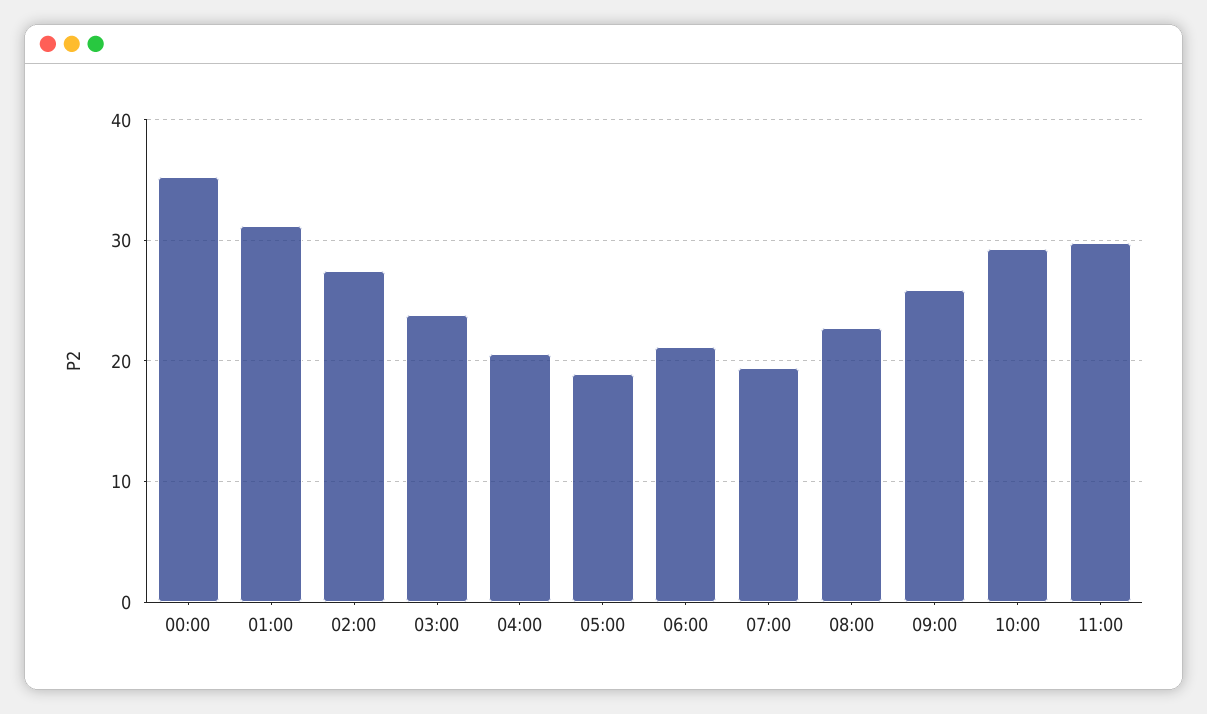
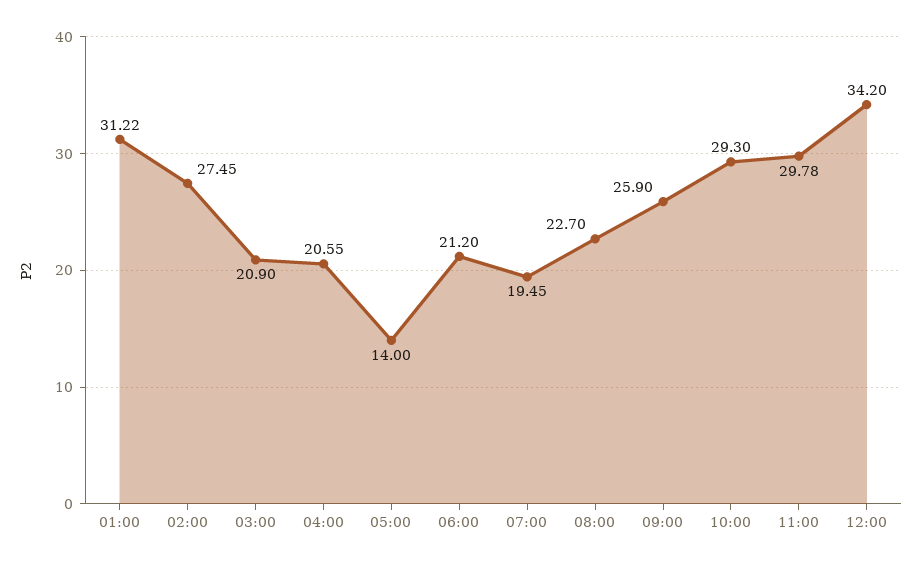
00:00: 35 -> none
03:00: 24 -> 20.9
05:00: 19 -> 14
12:00: none -> 34.2

